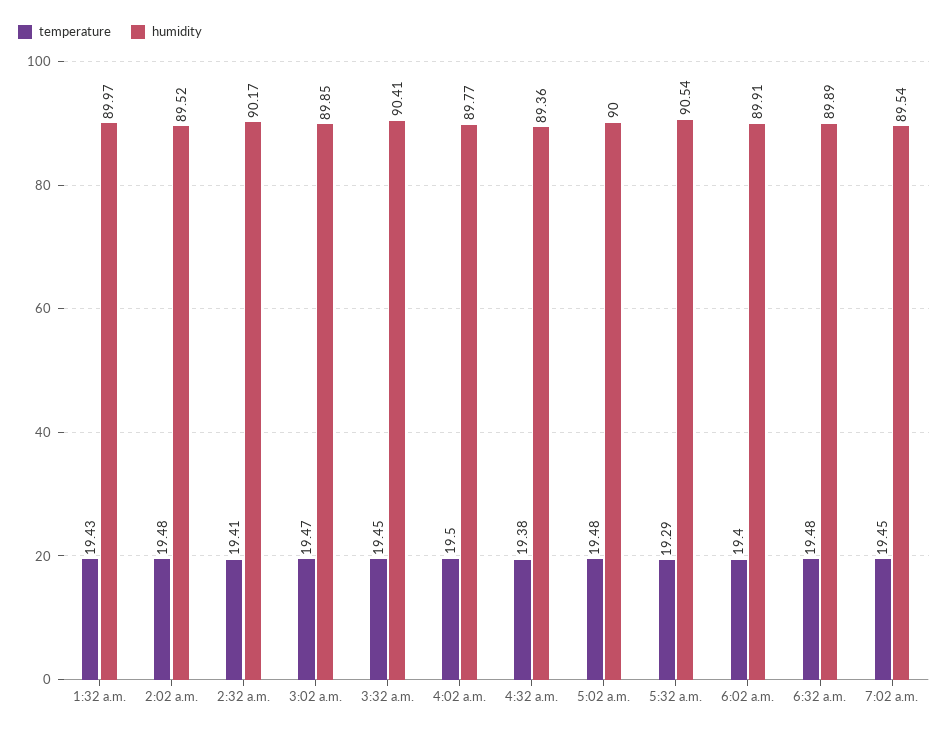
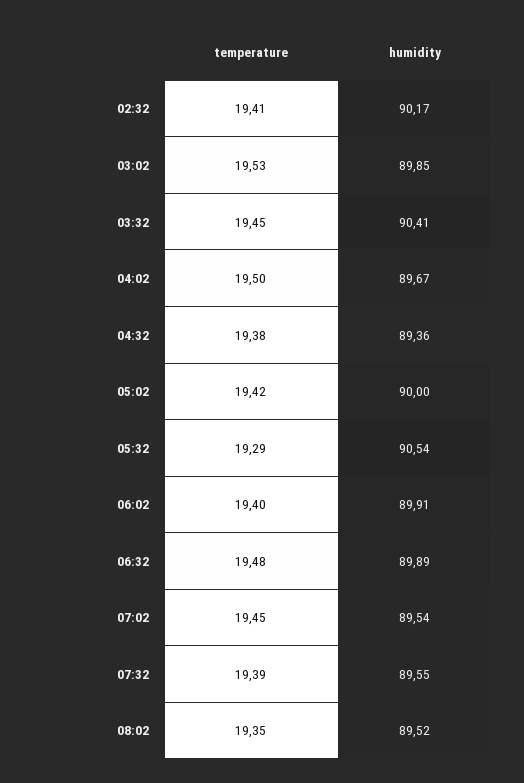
temperature, 1:32 a.m.: 19.43 -> none
humidity, 1:32 a.m.: 89.97 -> none
temperature, 2:02 a.m.: 19.48 -> none
humidity, 2:02 a.m.: 89.52 -> none
temperature, 3:02 a.m.: 19.47 -> 19.53
humidity, 4:02 a.m.: 89.77 -> 89.67
temperature, 5:02 a.m.: 19.48 -> 19.42
temperature, 07:32: none -> 19.39
humidity, 07:32: none -> 89.55
temperature, 08:02: none -> 19.35
humidity, 08:02: none -> 89.52

